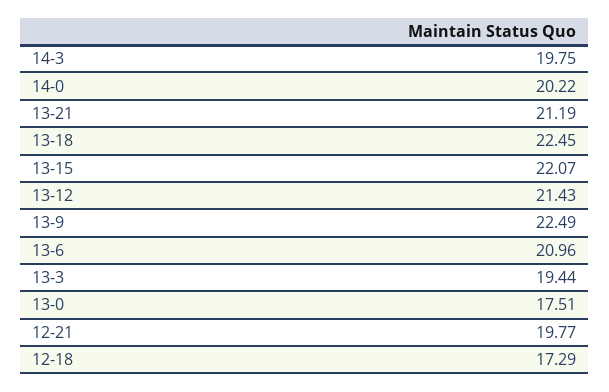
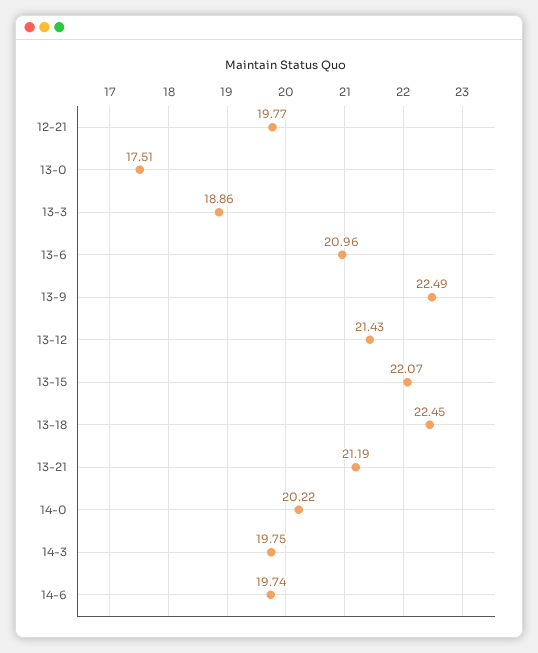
13-3: 19.44 -> 18.86
12-18: 17.29 -> none
14-6: none -> 19.74

